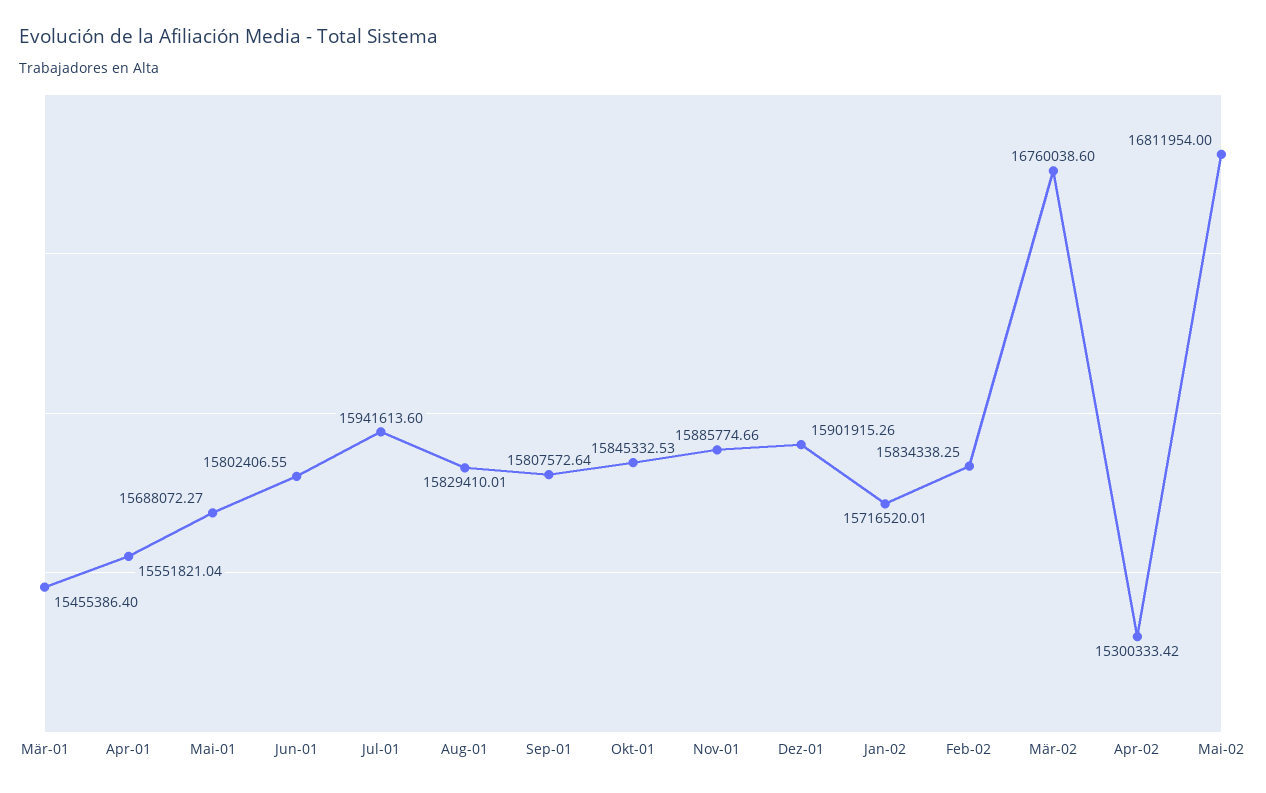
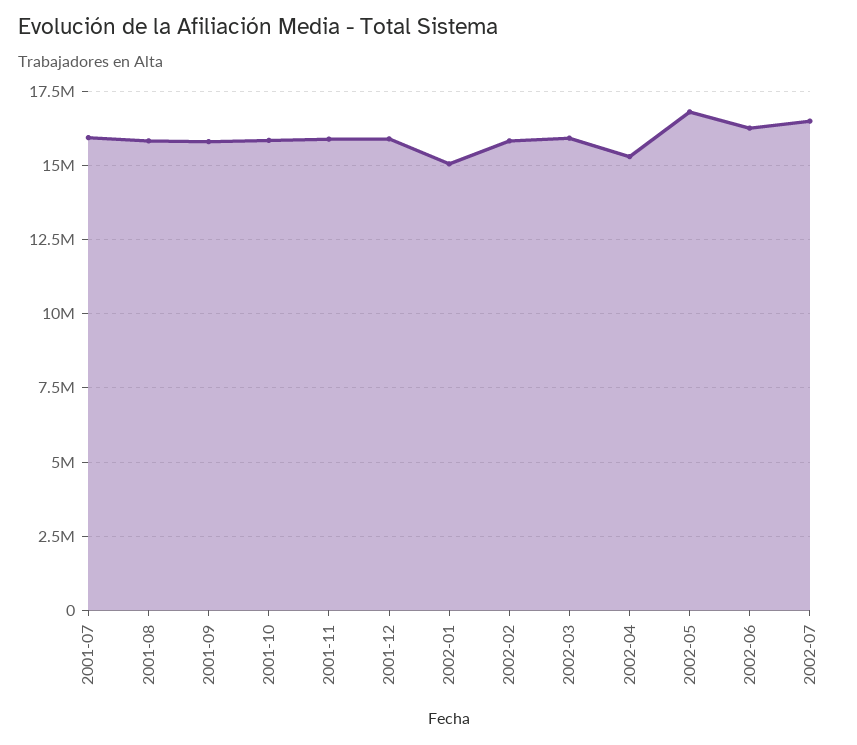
Mär-01: 15455386.4 -> none
Apr-01: 15551821.04 -> none
Mai-01: 15688072.27 -> none
Jun-01: 15802406.55 -> none
Jan-02: 15716520.01 -> 15000000
Mär-02: 16760038.6 -> 16000000
2002-06: none -> 16250000
2002-07: none -> 16500000

